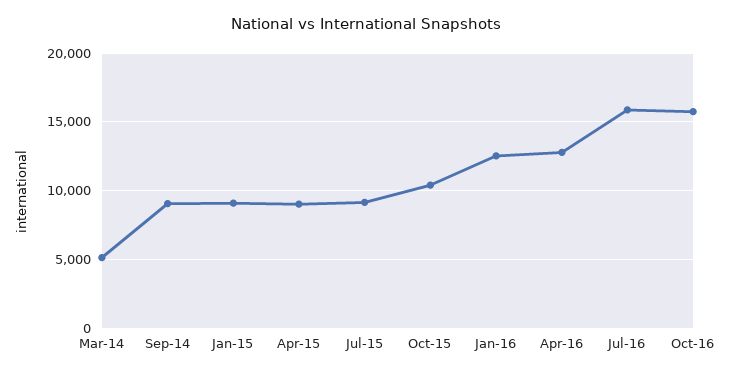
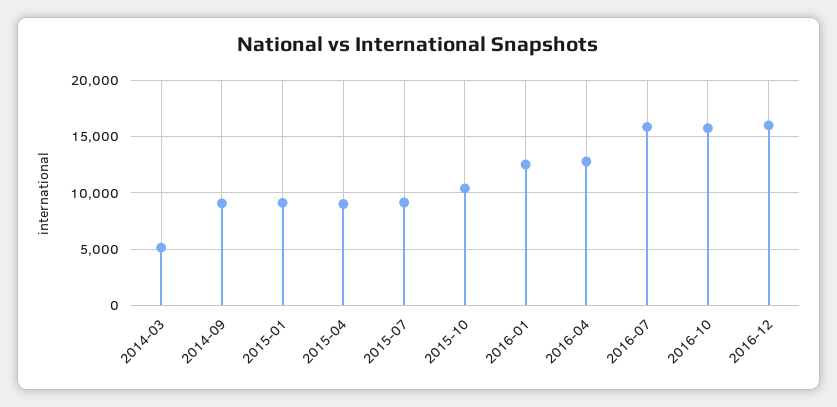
2016-12: none -> 16000

